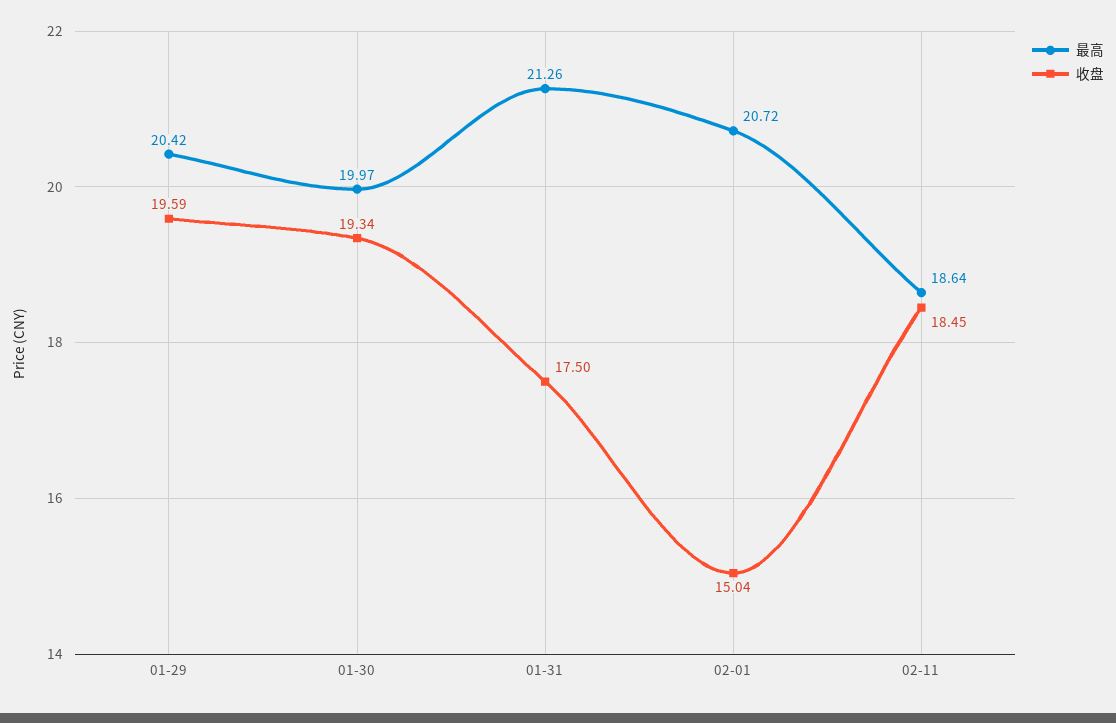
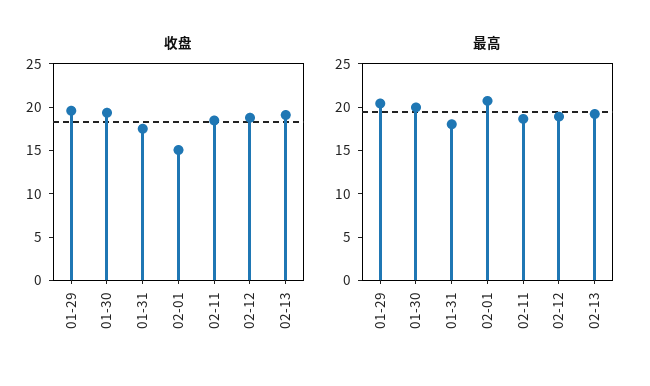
最高, 01-31: 21.26 -> 18
收盘, 02-12: none -> 19
收盘, 02-13: none -> 19
最高, 02-12: none -> 19
最高, 02-13: none -> 19

